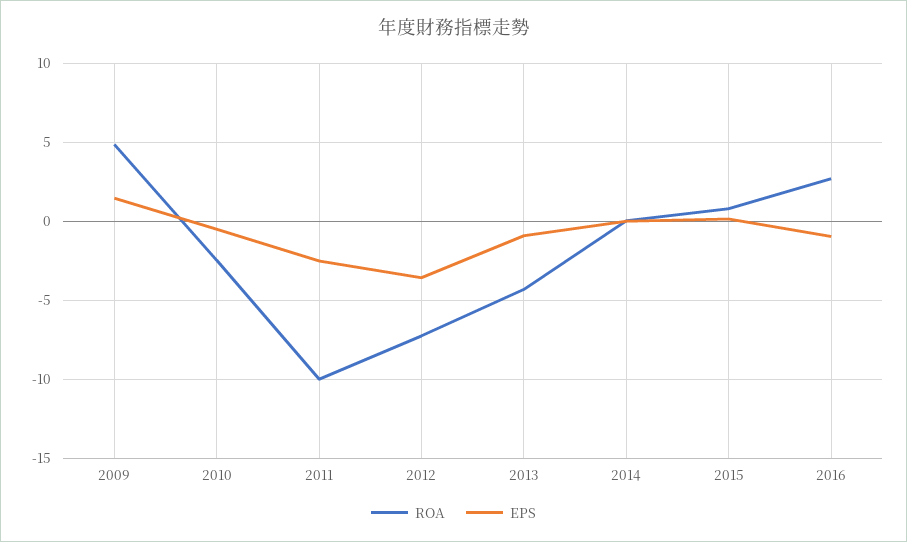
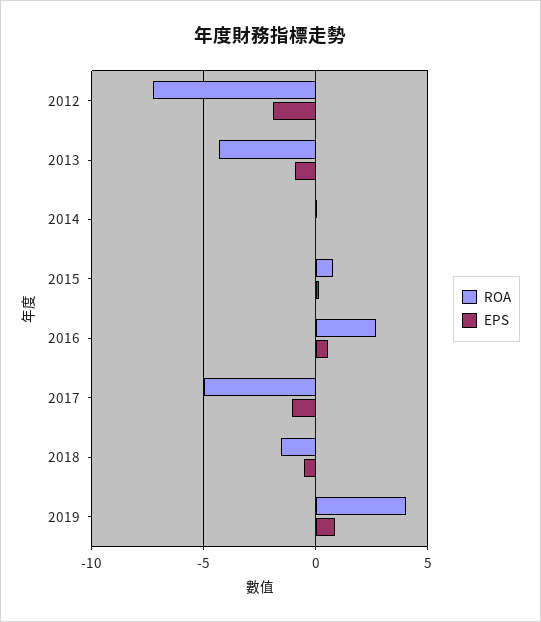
ROA, 2009: 5 -> none
EPS, 2009: 1.5 -> none
ROA, 2010: -2.5 -> none
EPS, 2010: -0.5 -> none
ROA, 2011: -10 -> none
EPS, 2011: -2.5 -> none
EPS, 2012: -3.5 -> -2
EPS, 2016: -1 -> 0.5
ROA, 2017: none -> -5
EPS, 2017: none -> -1
ROA, 2018: none -> -1.5
EPS, 2018: none -> -0.5
ROA, 2019: none -> 4
EPS, 2019: none -> 1

